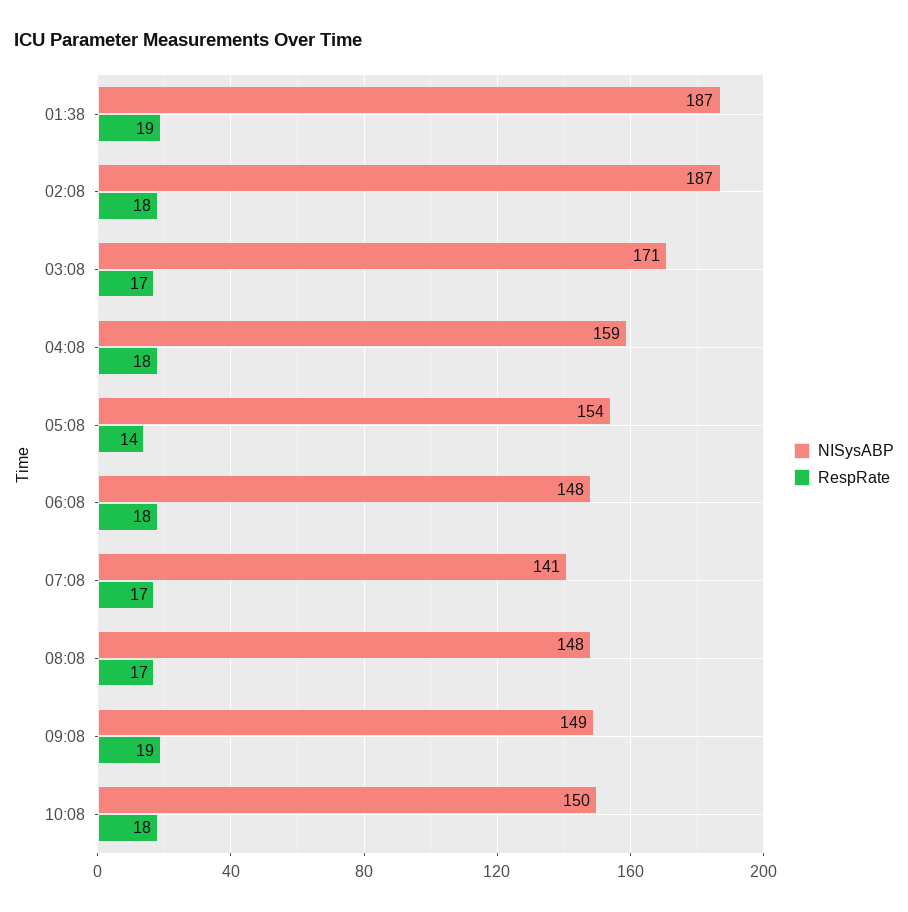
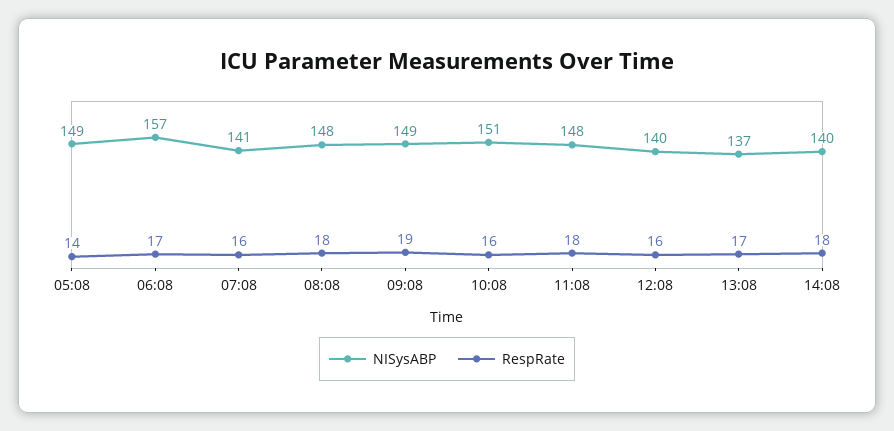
NISysABP, 01:38: 187 -> none
RespRate, 01:38: 19 -> none
NISysABP, 02:08: 187 -> none
RespRate, 02:08: 18 -> none
NISysABP, 03:08: 171 -> none
RespRate, 03:08: 17 -> none
NISysABP, 04:08: 159 -> none
RespRate, 04:08: 18 -> none
NISysABP, 05:08: 154 -> 149
NISysABP, 06:08: 148 -> 157
RespRate, 06:08: 18 -> 17
RespRate, 07:08: 17 -> 16
RespRate, 08:08: 17 -> 18
NISysABP, 10:08: 150 -> 151
RespRate, 10:08: 18 -> 16
NISysABP, 11:08: none -> 148
RespRate, 11:08: none -> 18
NISysABP, 12:08: none -> 140
RespRate, 12:08: none -> 16
NISysABP, 13:08: none -> 137
RespRate, 13:08: none -> 17
NISysABP, 14:08: none -> 140
RespRate, 14:08: none -> 18

